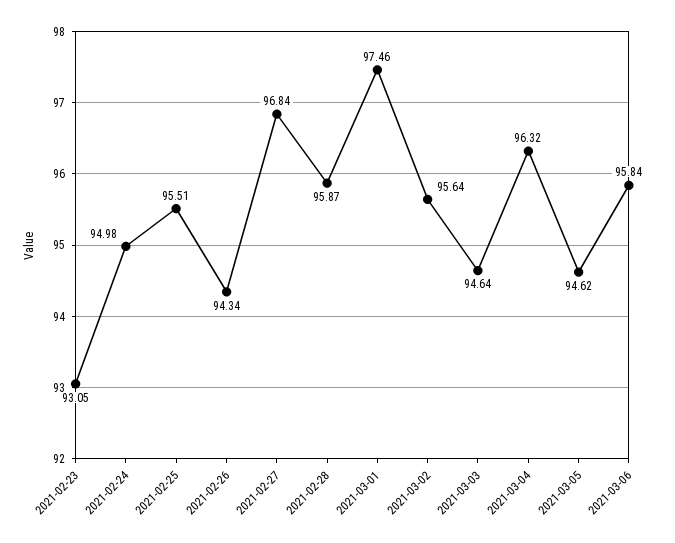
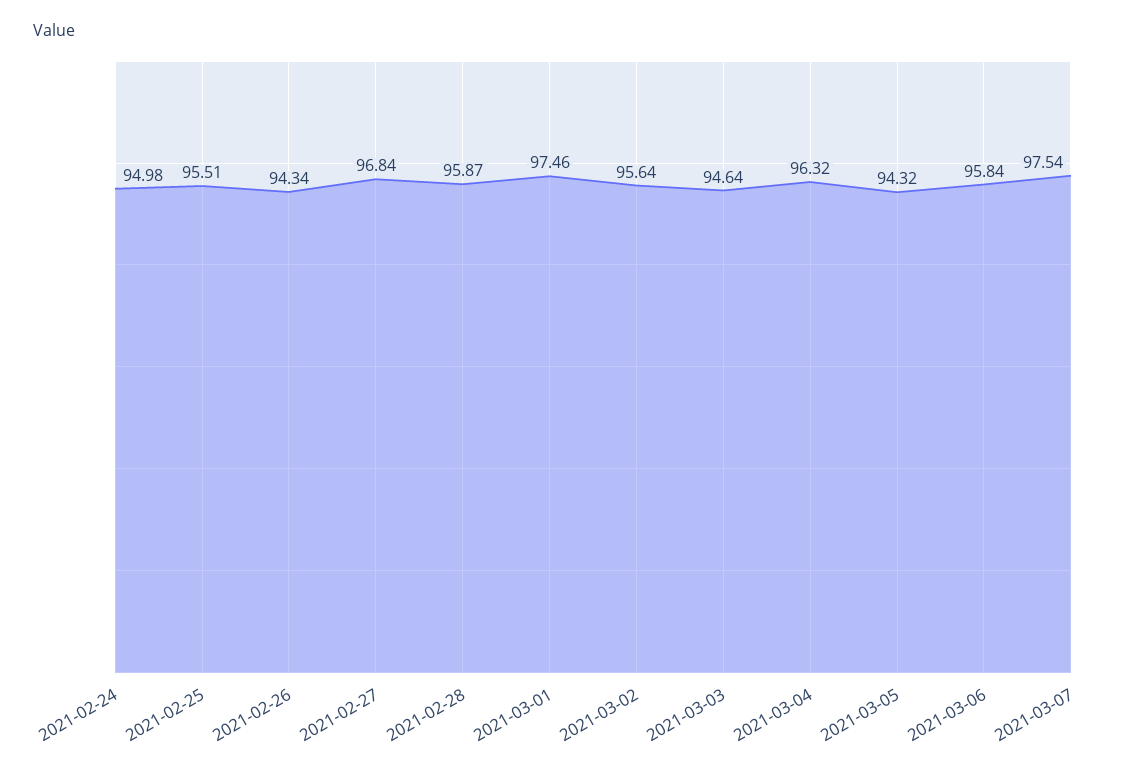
2021-02-23: 93.05 -> none
2021-03-05: 94.62 -> 94.32
2021-03-07: none -> 97.54

